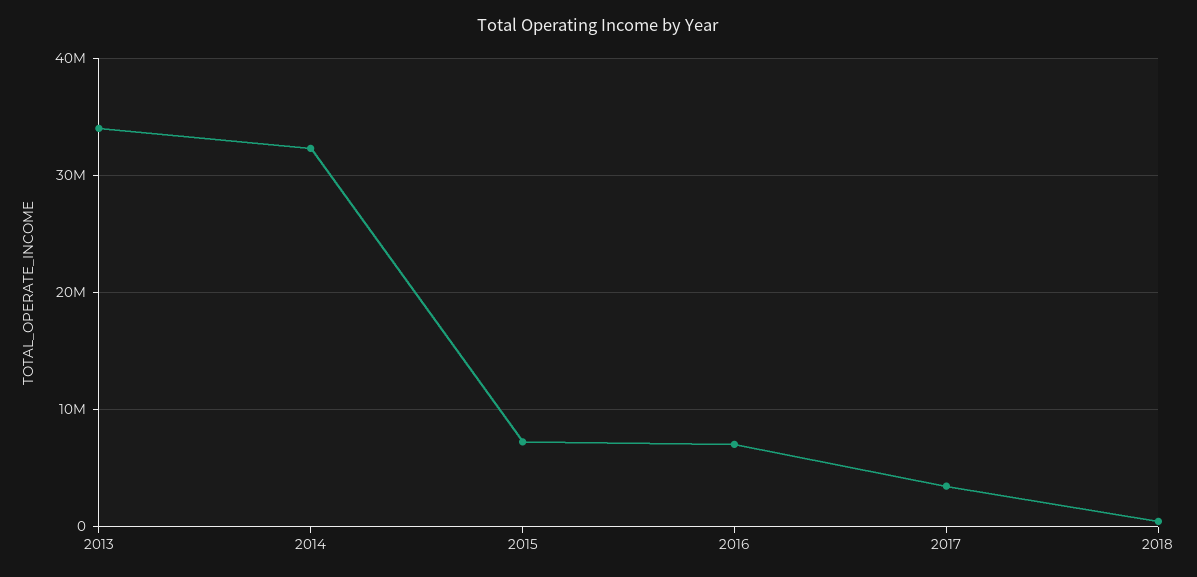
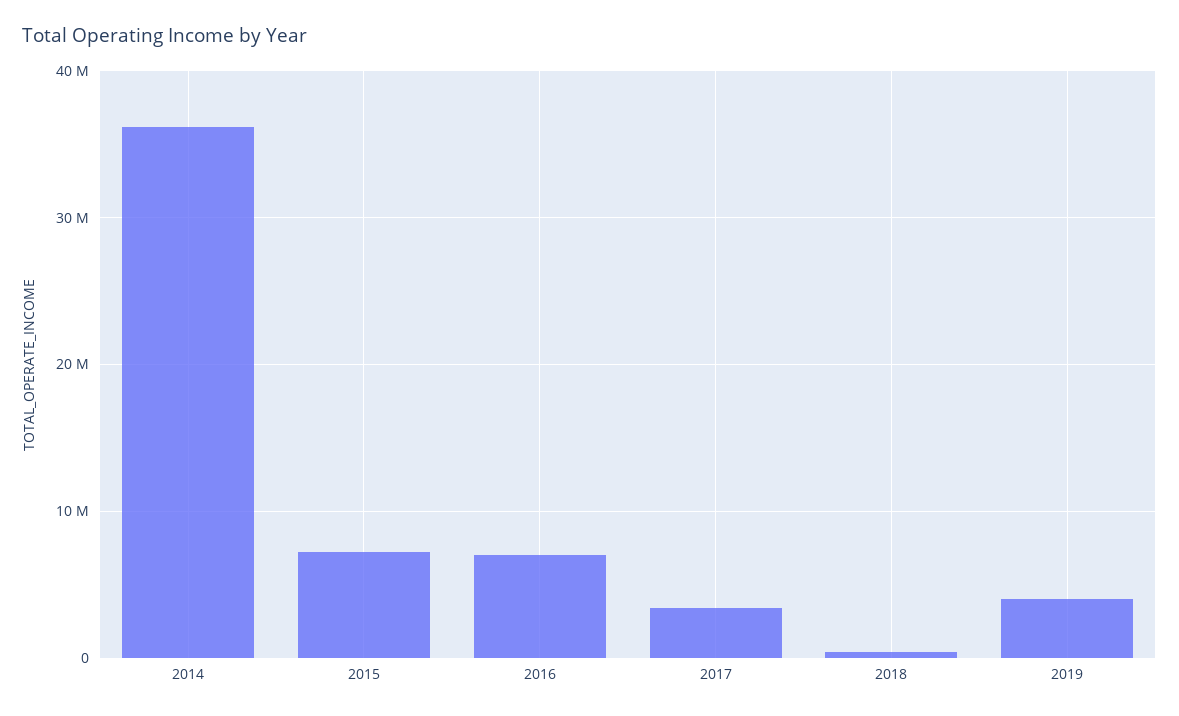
2013: 34000000 -> none
2014: 32000000 -> 36000000
2019: none -> 4000000

